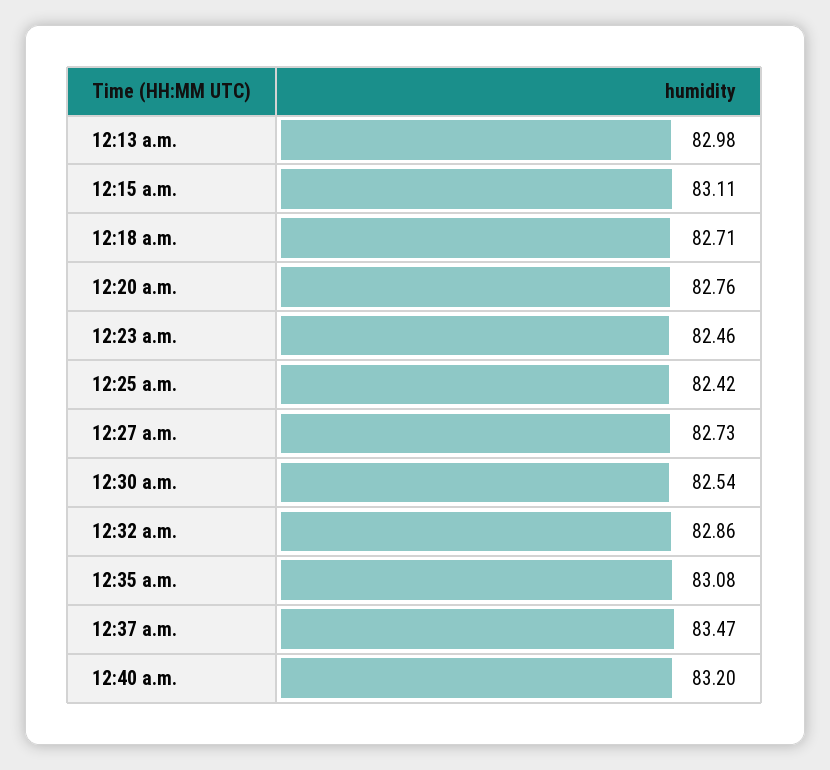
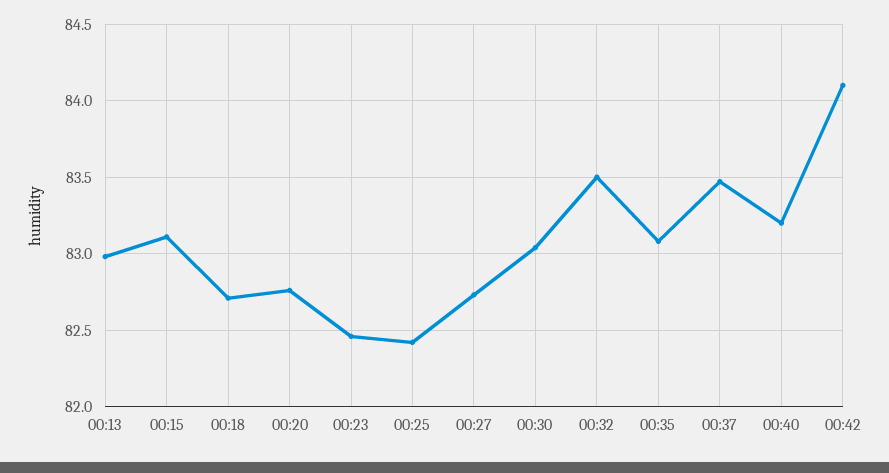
12:30 a.m.: 82.54 -> 83.05
12:32 a.m.: 82.86 -> 83.5
00:42: none -> 84.1

